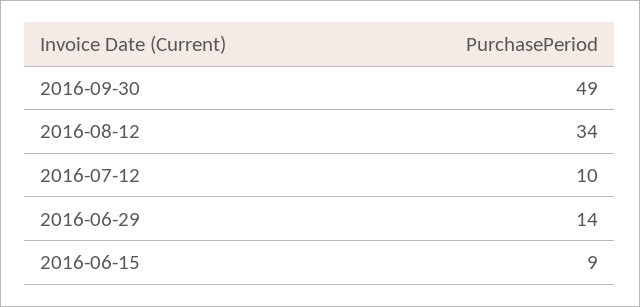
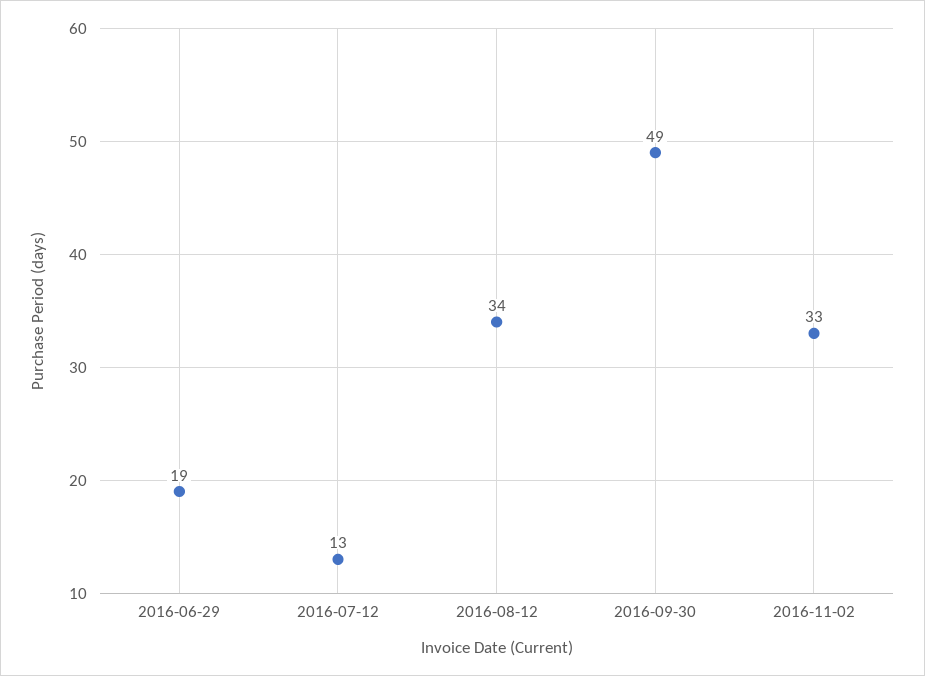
2016-07-12: 10 -> 13
2016-06-29: 14 -> 19
2016-06-15: 9 -> none
2016-11-02: none -> 33

